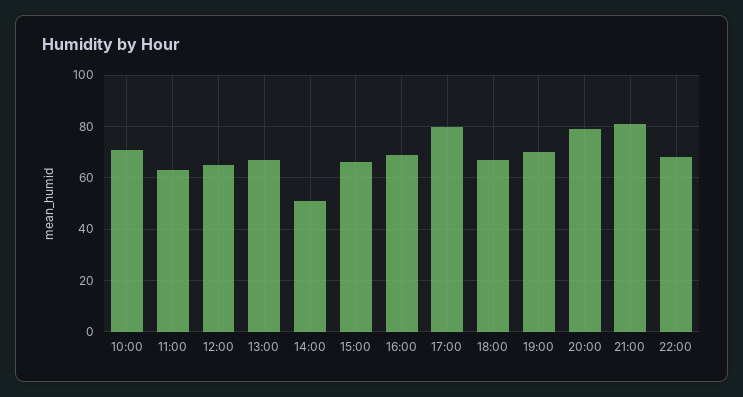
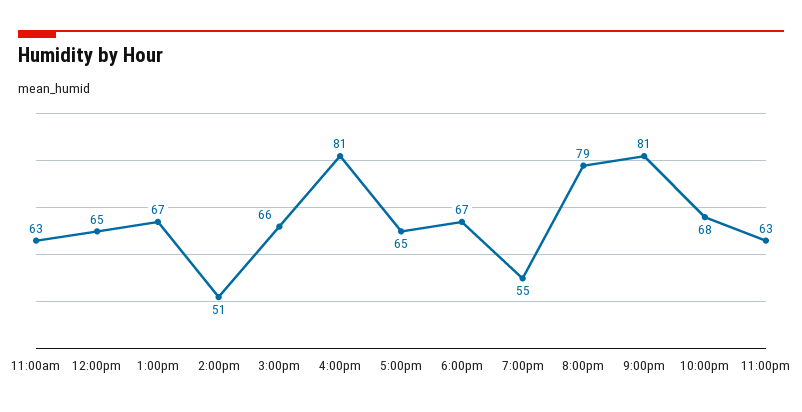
10:00: 70 -> none
16:00: 70 -> 81
17:00: 80 -> 65
19:00: 70 -> 55
11:00pm: none -> 63

